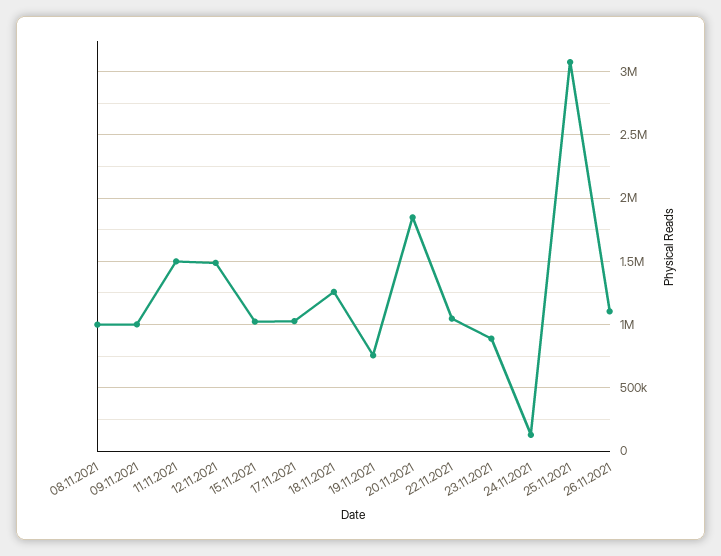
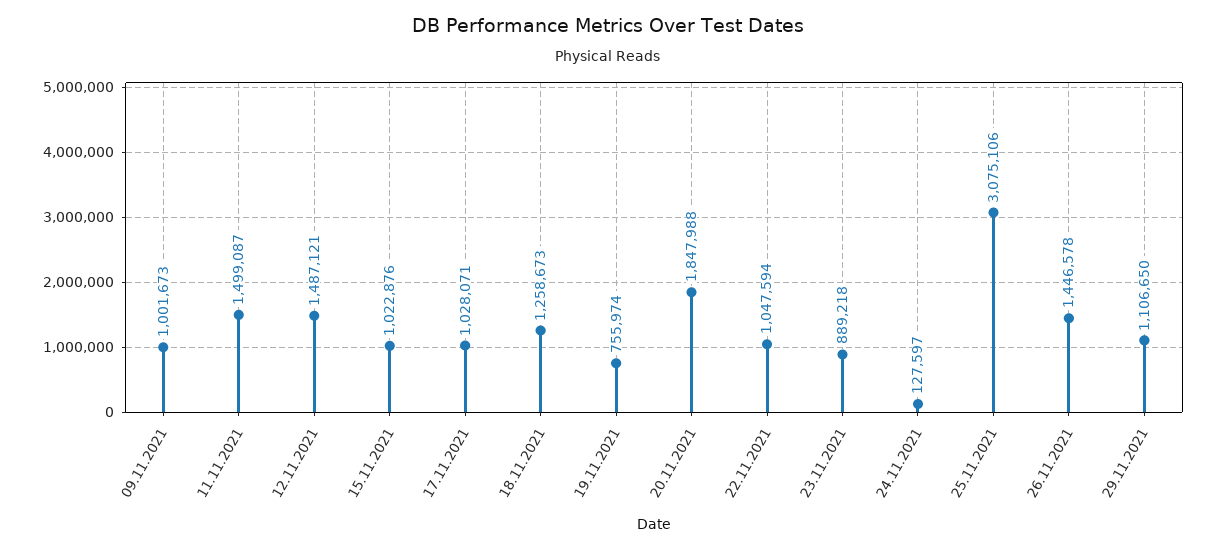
08.11.2021: 1000000 -> none
26.11.2021: 1100000 -> 1446578
29.11.2021: none -> 1106650

